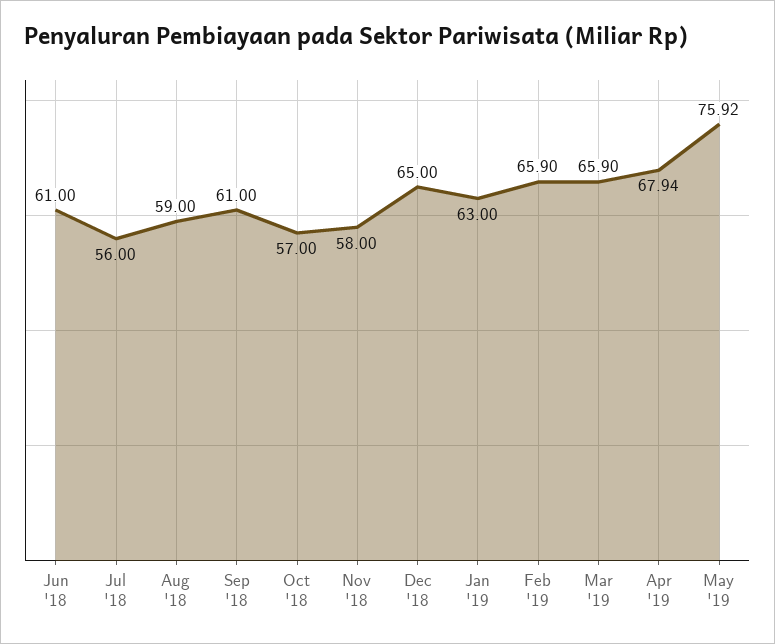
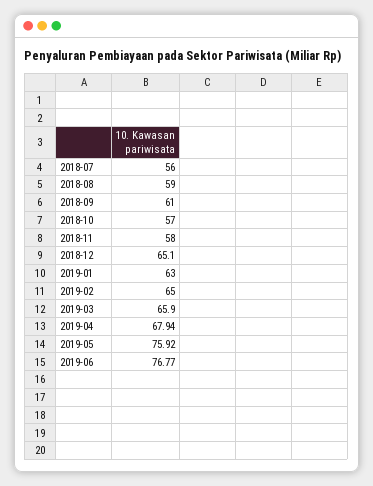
Jun '18: 61 -> none
Dec '18: 65 -> 65.1
Feb '19: 65.9 -> 65
2019-06: none -> 76.77

